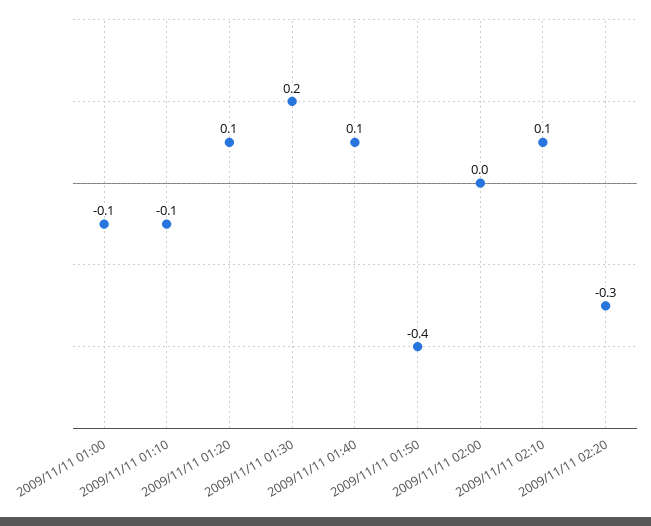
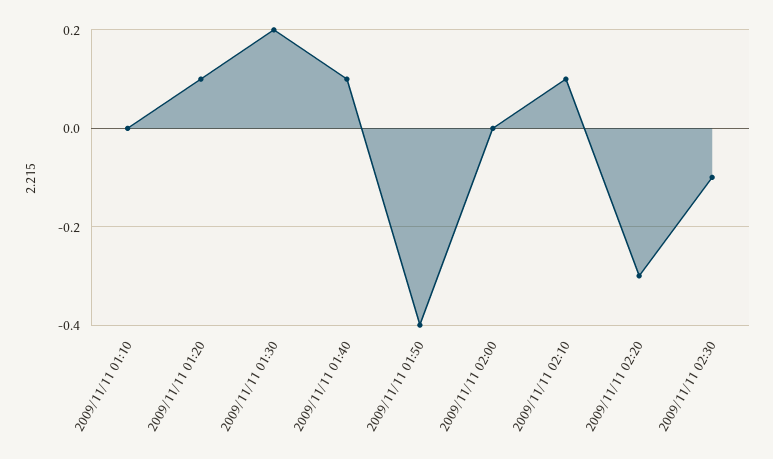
2009/11/11 01:00: -0.1 -> none
2009/11/11 01:10: -0.1 -> 0
2009/11/11 02:30: none -> -0.1

